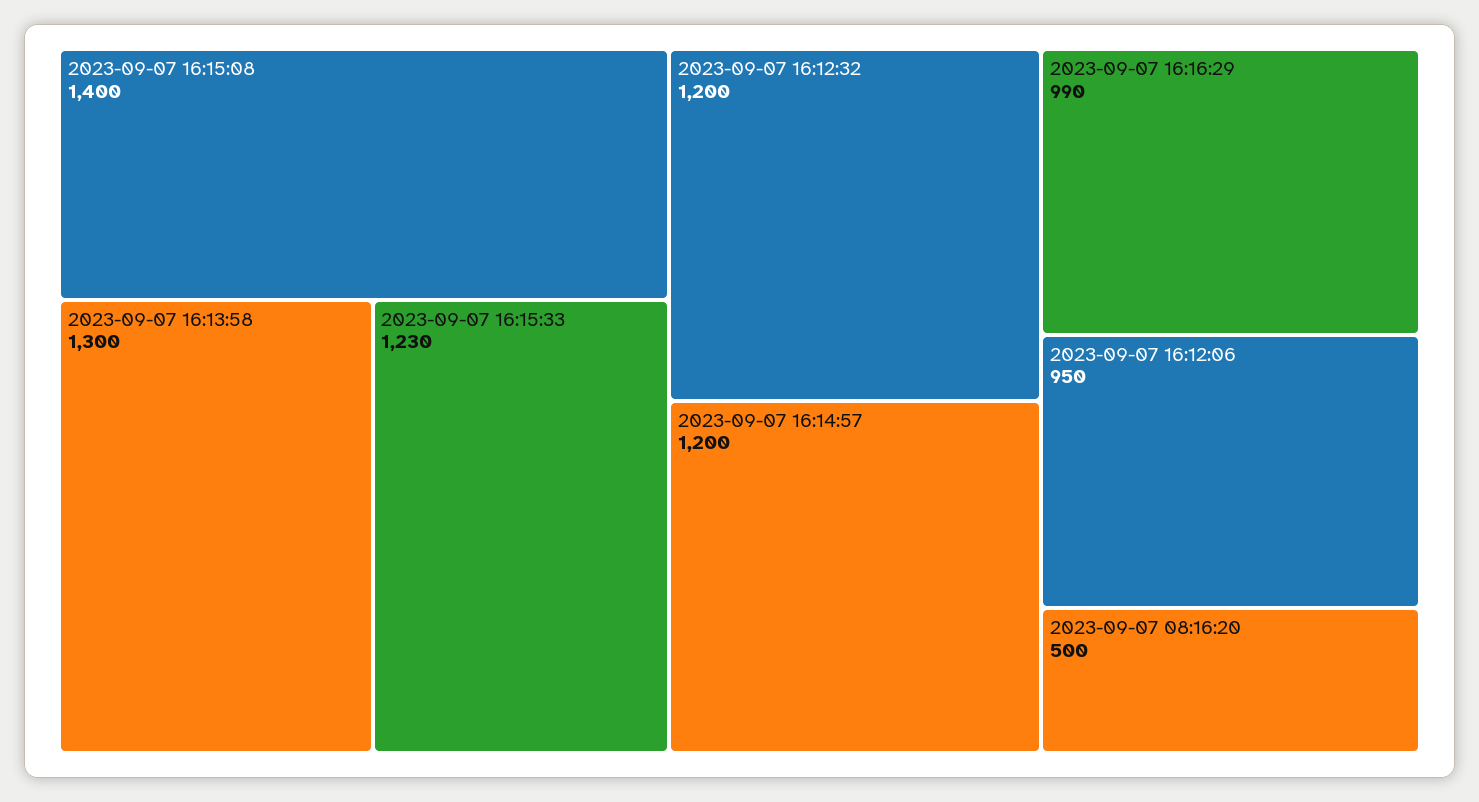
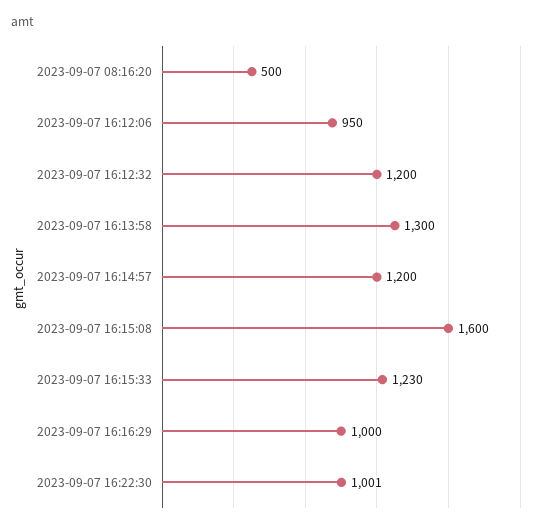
2023-09-07 16:15:08: 1400 -> 1600
2023-09-07 16:16:29: 990 -> 1000
2023-09-07 16:22:30: none -> 1001

